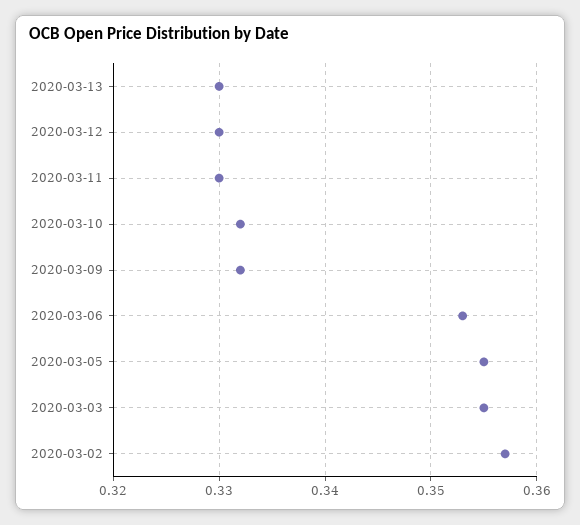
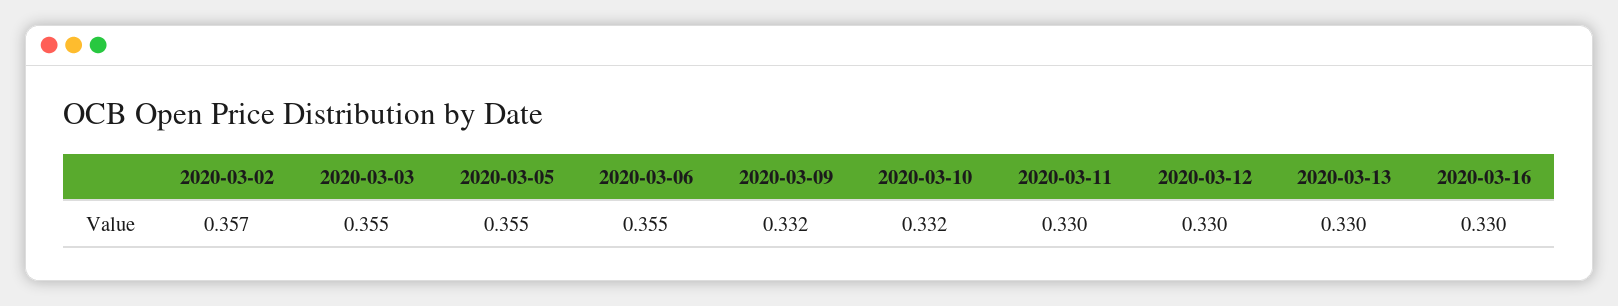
2020-03-06: 0.353 -> 0.355
2020-03-16: none -> 0.33

